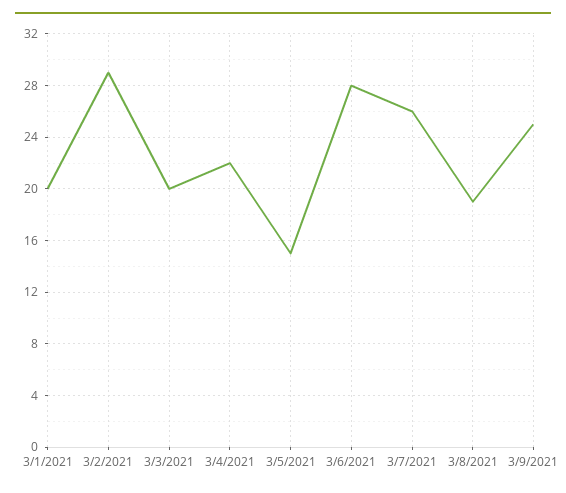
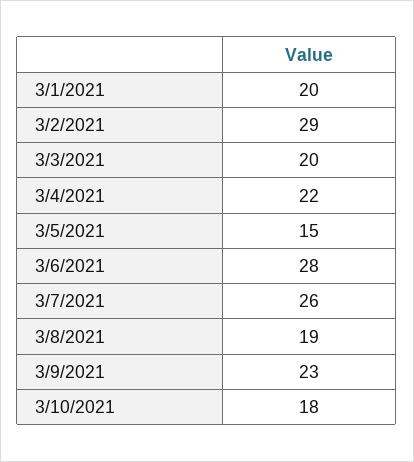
3/9/2021: 25 -> 23
3/10/2021: none -> 18

